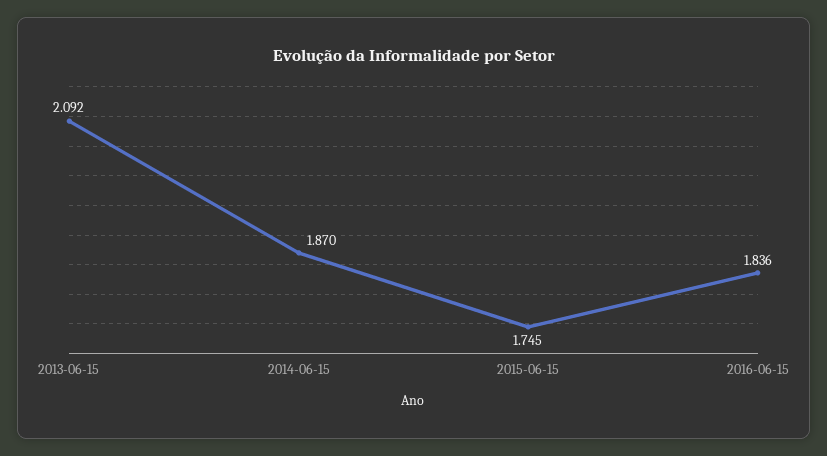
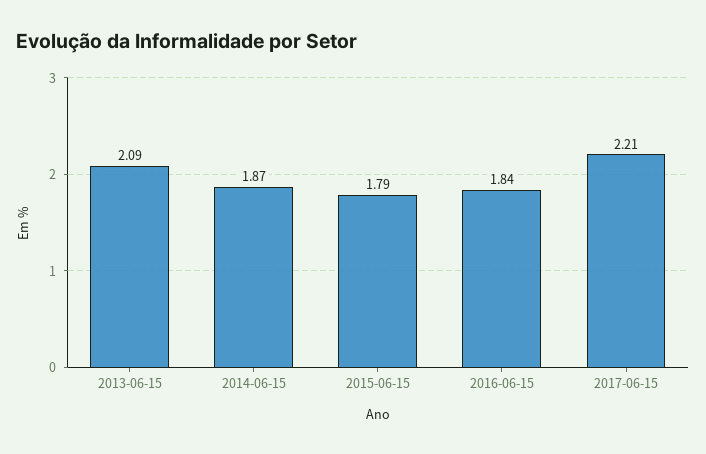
2015-06-15: 1.745 -> 1.79
2017-06-15: none -> 2.21

